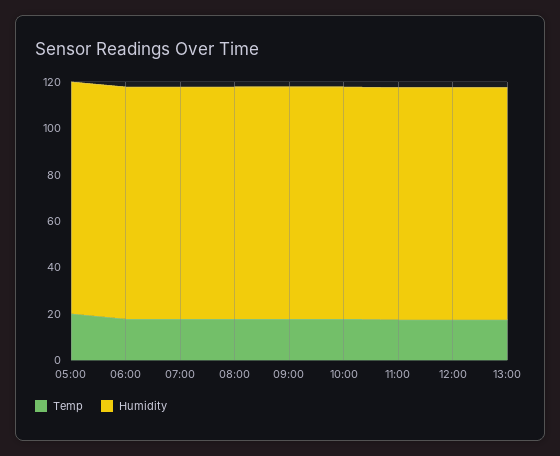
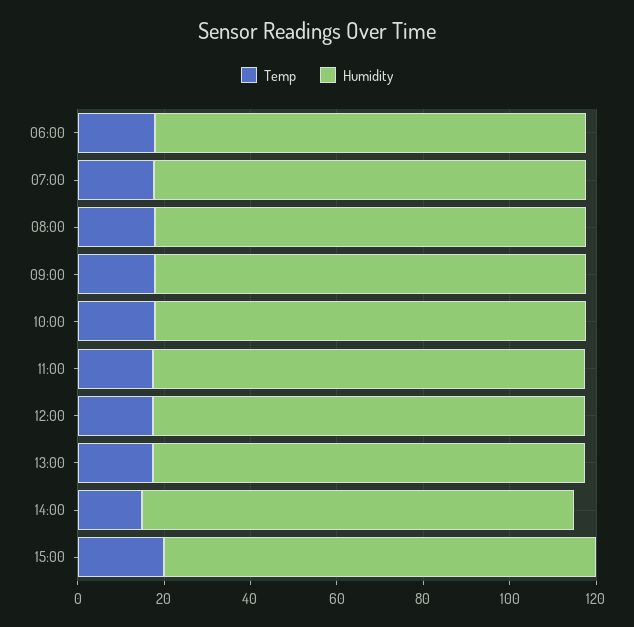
Temp, 05:00: 20 -> none
Humidity, 05:00: 100 -> none
Temp, 14:00: none -> 15
Humidity, 14:00: none -> 100
Temp, 15:00: none -> 20
Humidity, 15:00: none -> 100

